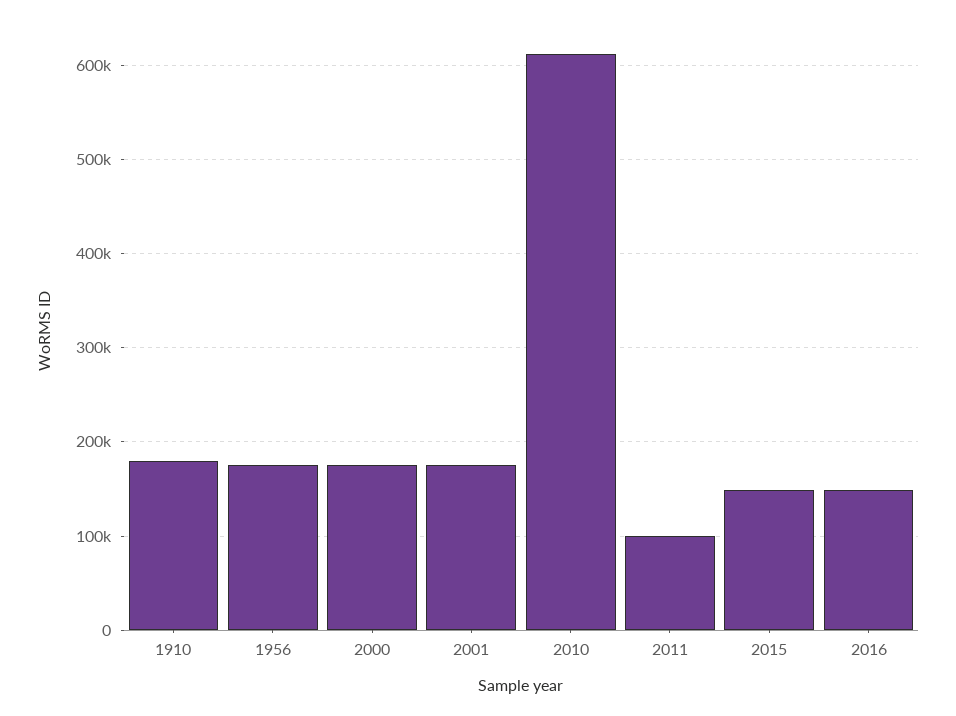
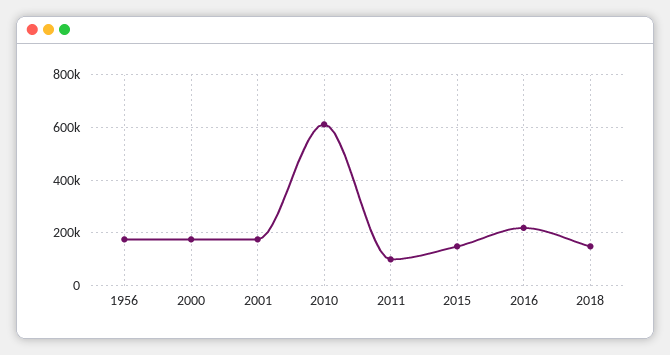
1910: 180000 -> none
2016: 150000 -> 225000
2018: none -> 150000

